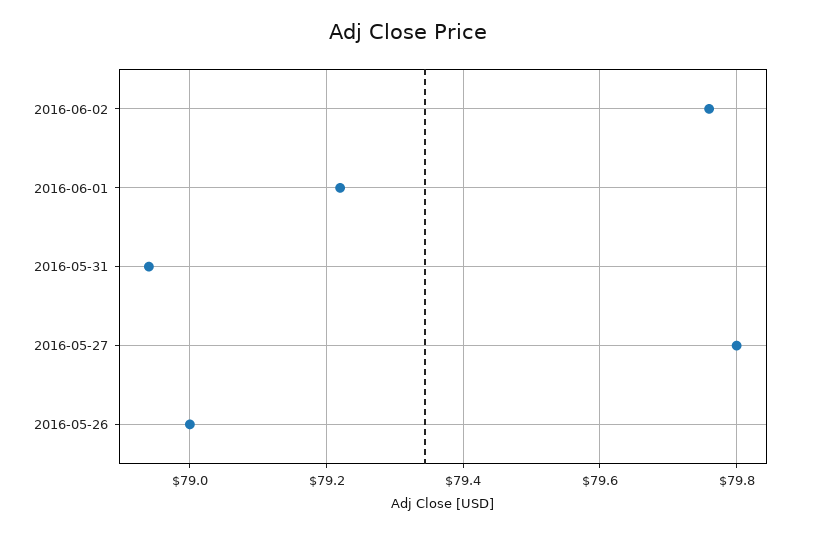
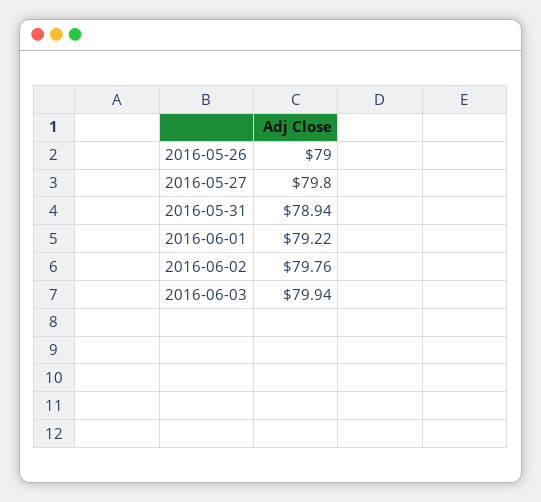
2016-06-03: none -> 79.94

